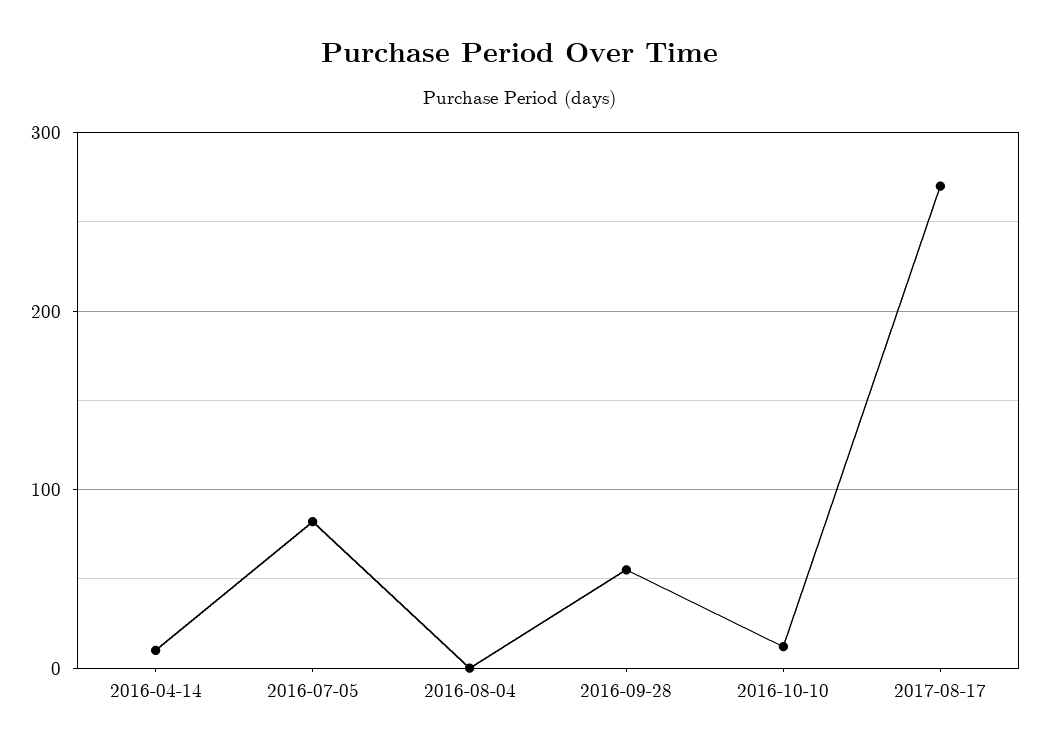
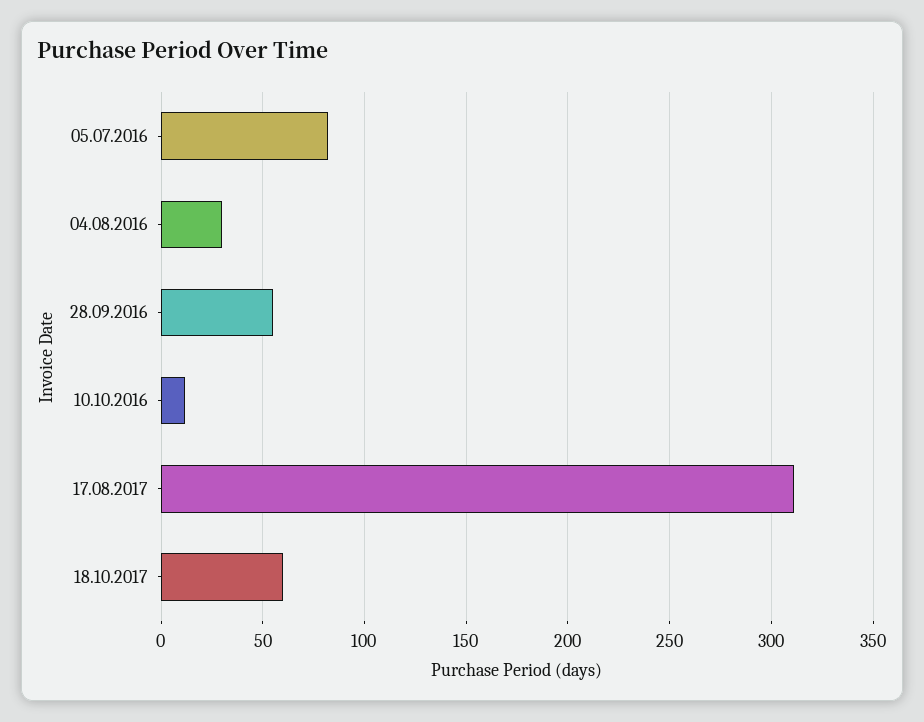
2016-04-14: 10 -> none
2016-08-04: 0 -> 30
2017-08-17: 270 -> 310
18.10.2017: none -> 60

